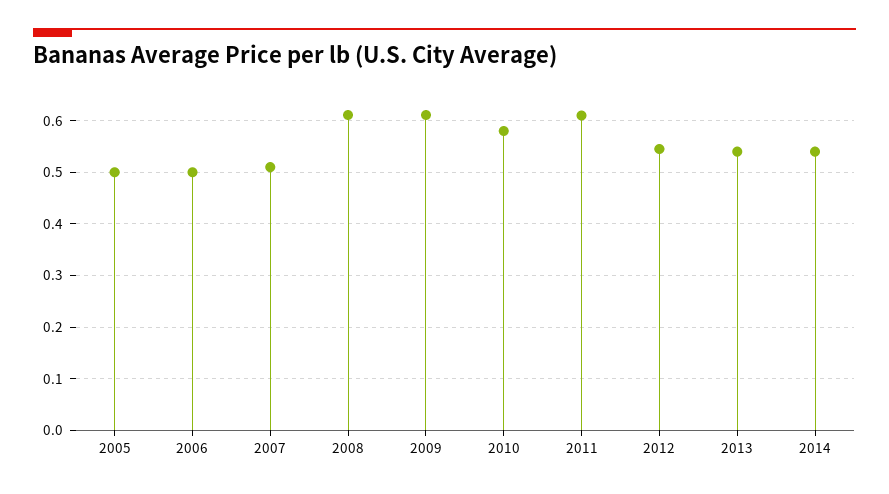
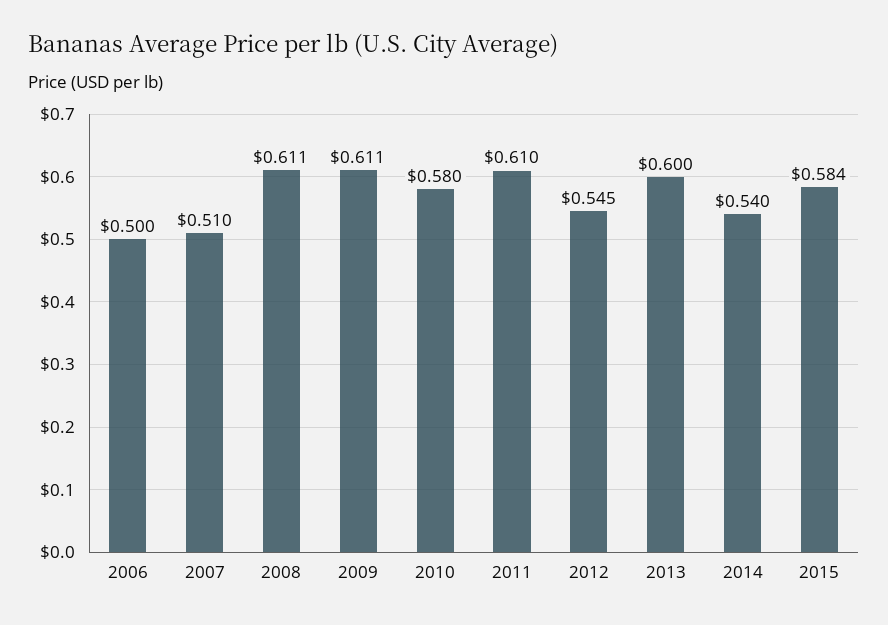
2005: 0.5 -> none
2013: 0.54 -> 0.6
2015: none -> 0.584

